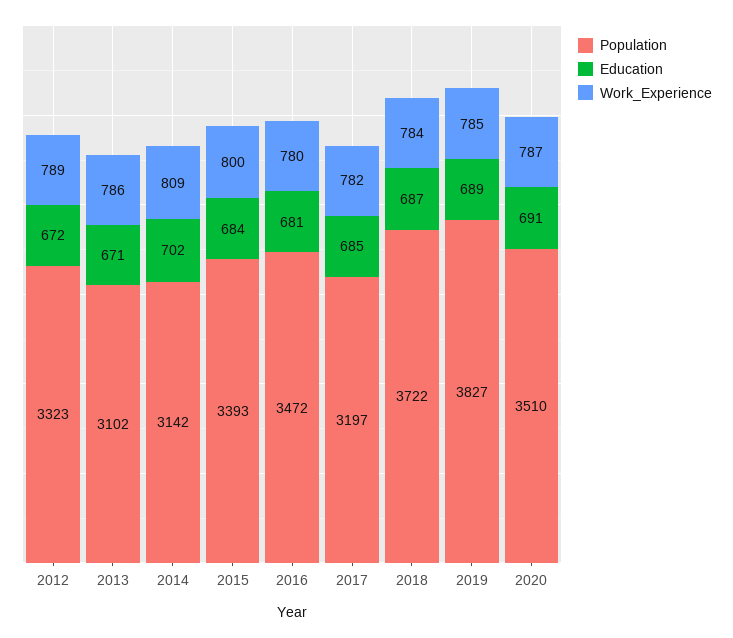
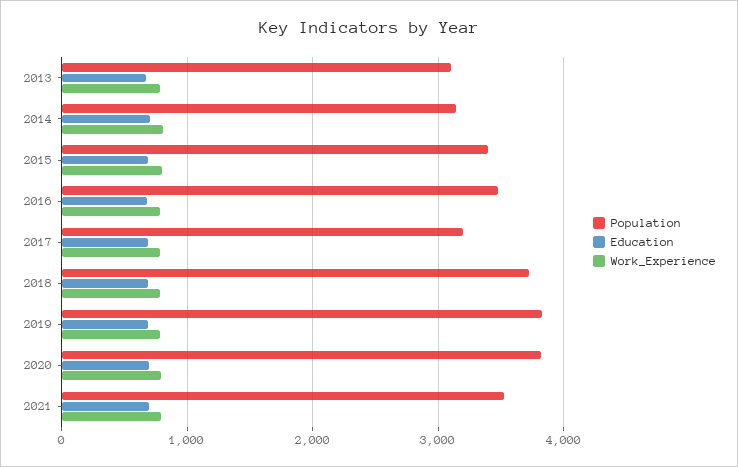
Population, 2012: 3323 -> none
Education, 2012: 672 -> none
Work_Experience, 2012: 789 -> none
Population, 2020: 3510 -> 3800
Population, 2021: none -> 3500
Education, 2021: none -> 700
Work_Experience, 2021: none -> 800

